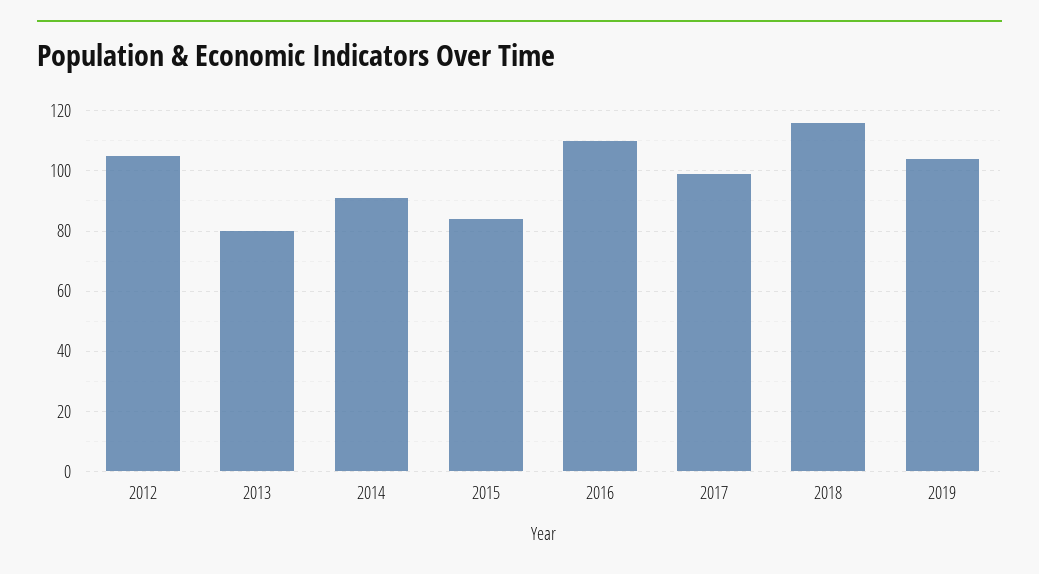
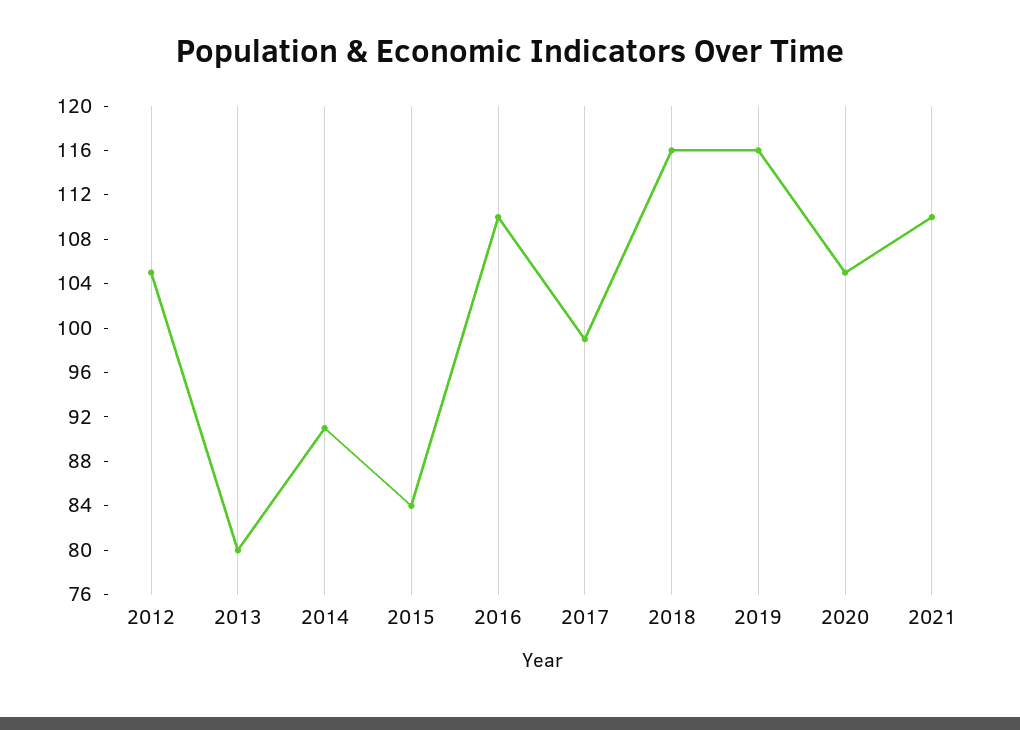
2019: 105 -> 116
2020: none -> 105
2021: none -> 110

